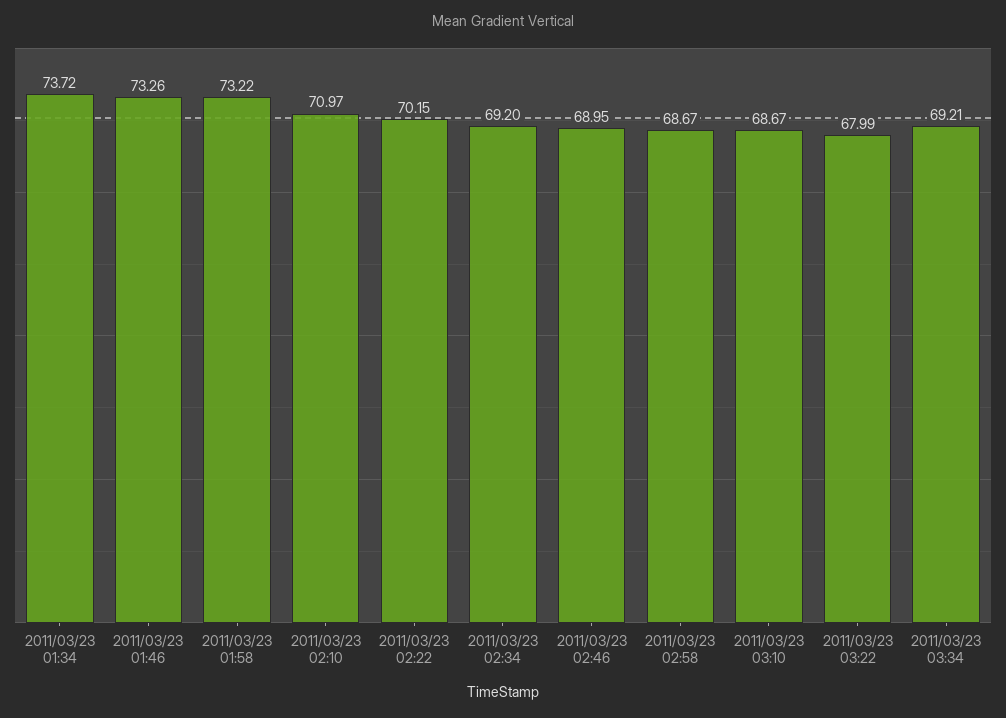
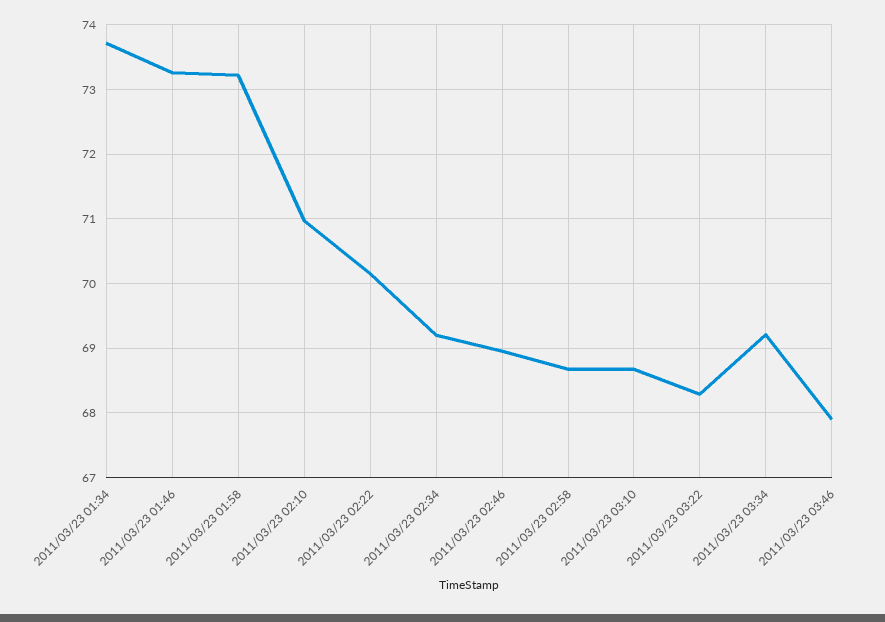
2011/03/23 03:22: 67.99 -> 68.3
2011/03/23 03:46: none -> 67.9

